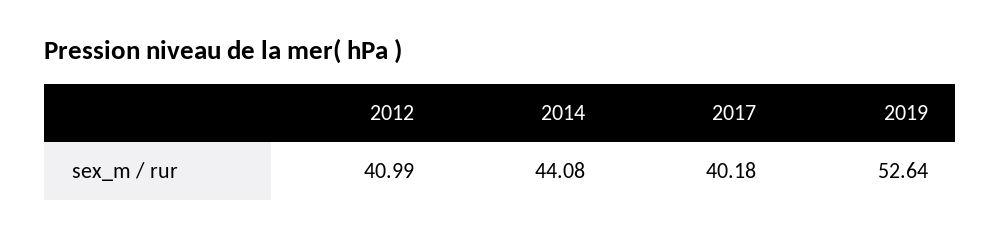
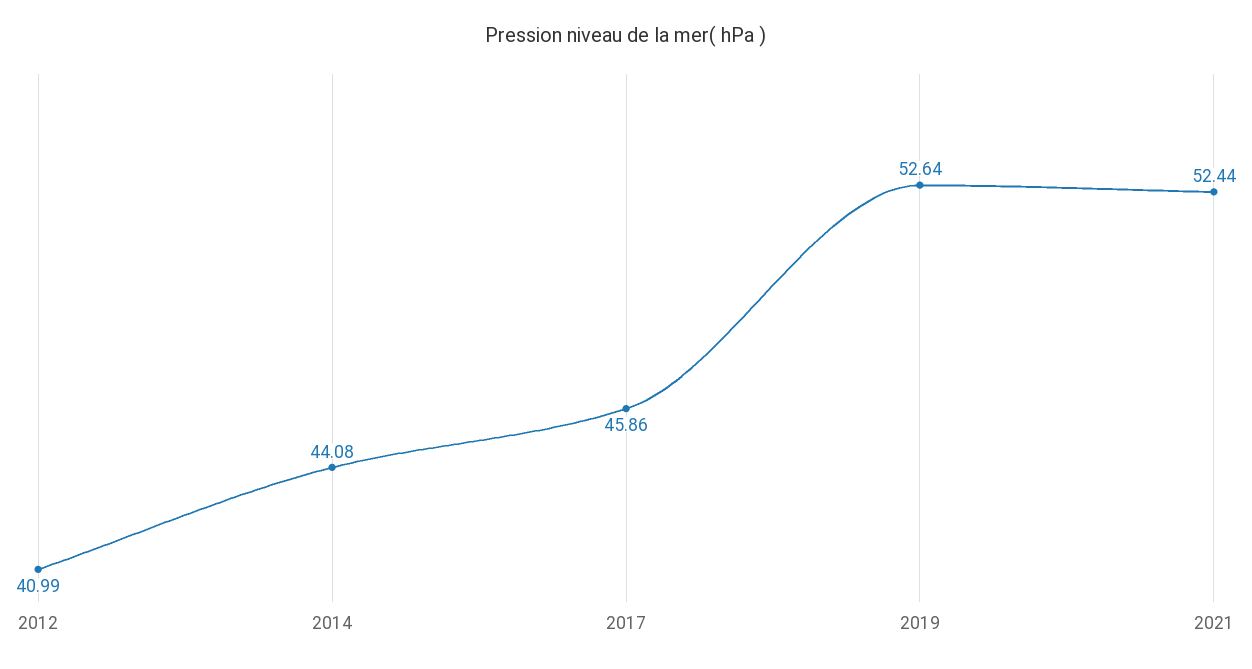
2017: 40.18 -> 45.86
2021: none -> 52.44

